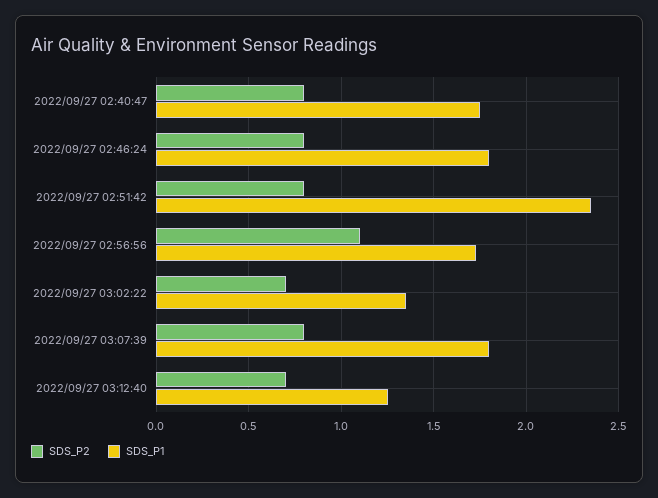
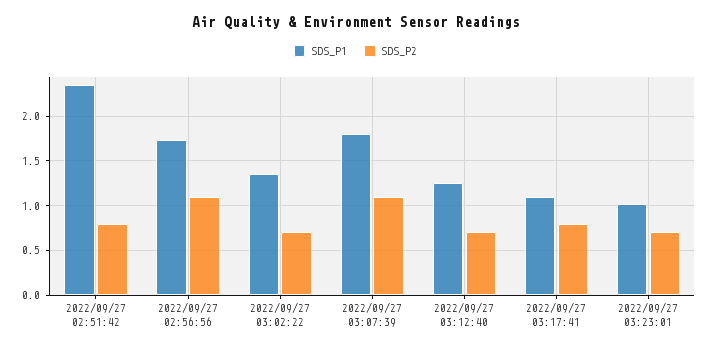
SDS_P2, 2022/09/27 02:40:47: 0.8 -> none
SDS_P1, 2022/09/27 02:40:47: 1.75 -> none
SDS_P2, 2022/09/27 02:46:24: 0.8 -> none
SDS_P1, 2022/09/27 02:46:24: 1.8 -> none
SDS_P2, 2022/09/27 03:07:39: 0.8 -> 1.1
SDS_P1, 2022/09/27 03:17:41: none -> 1.1
SDS_P2, 2022/09/27 03:17:41: none -> 0.8
SDS_P1, 2022/09/27 03:23:01: none -> 1
SDS_P2, 2022/09/27 03:23:01: none -> 0.7

